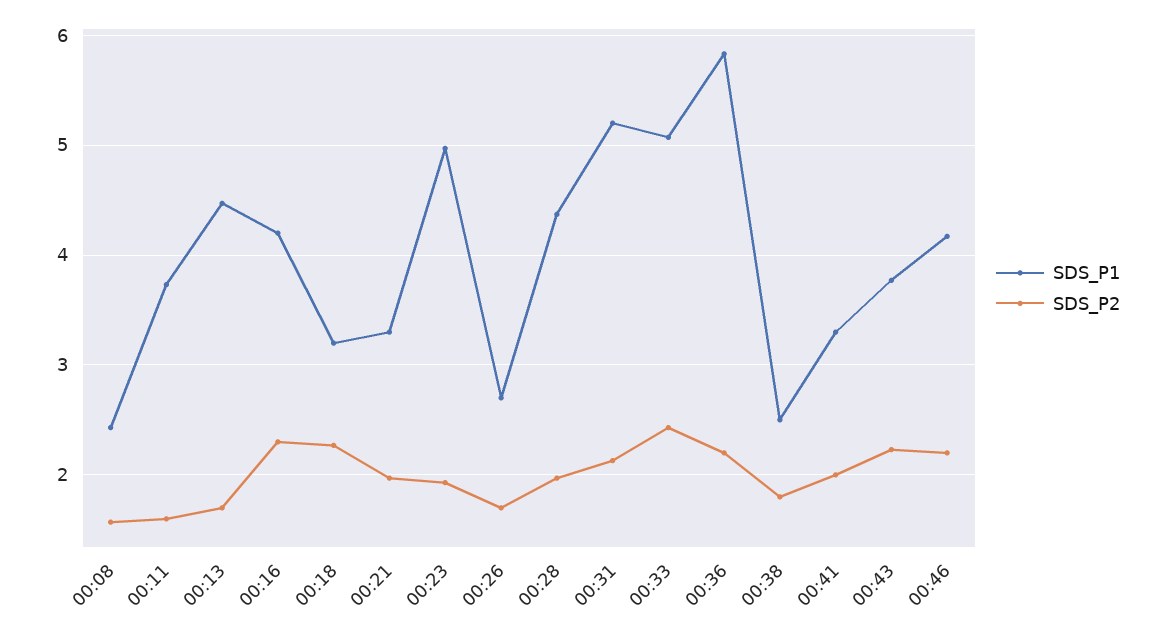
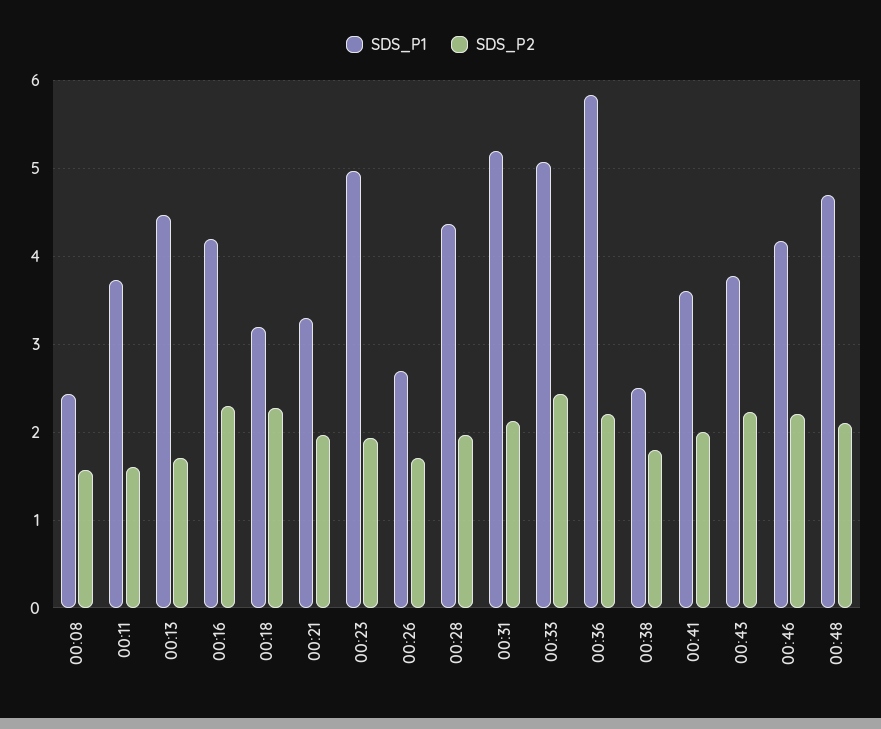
SDS_P1, 00:41: 3.3 -> 3.6
SDS_P1, 00:48: none -> 4.7
SDS_P2, 00:48: none -> 2.1

